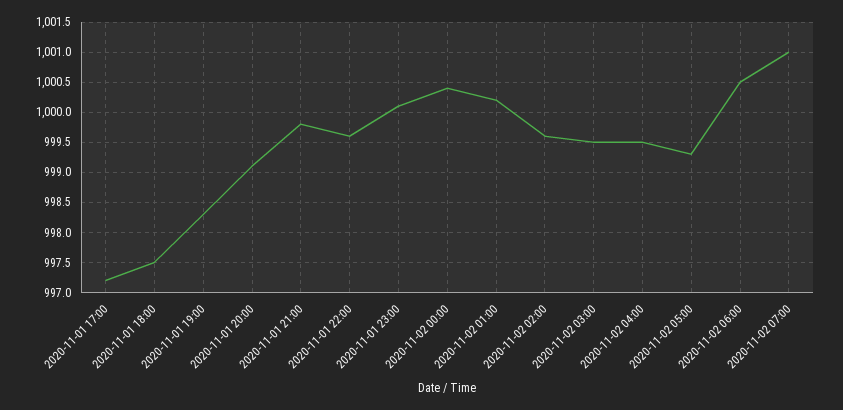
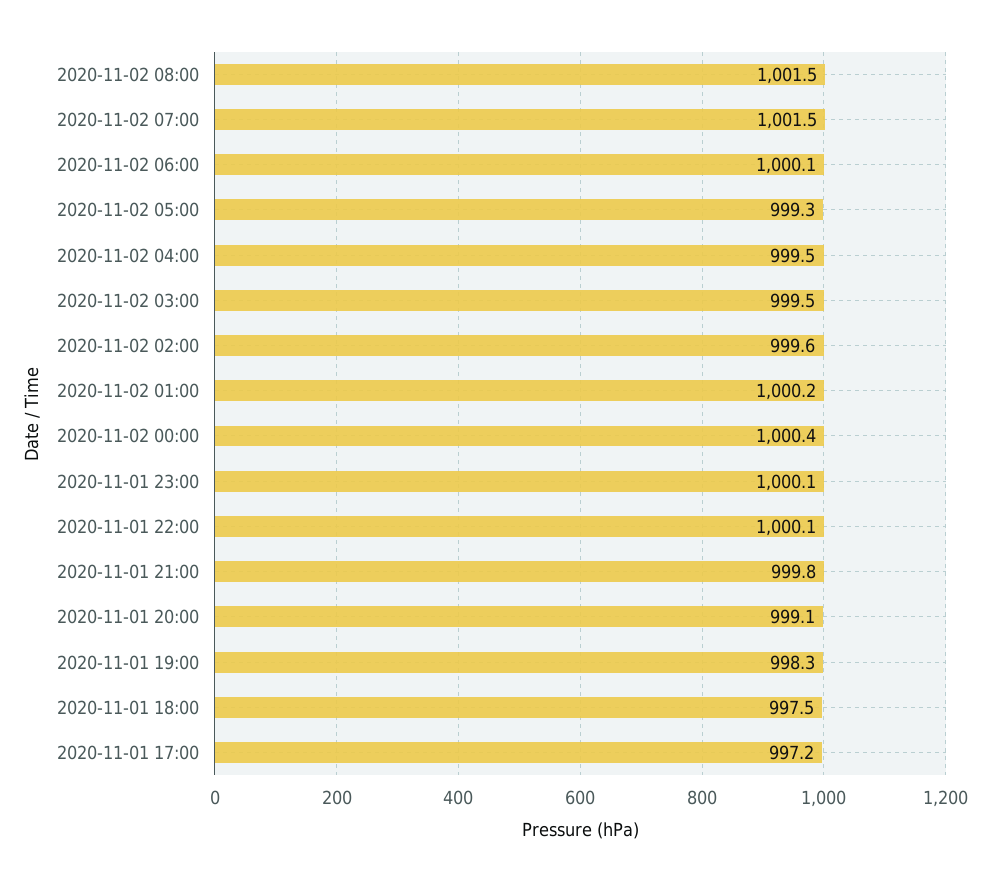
2020-11-01 22:00: 999.6 -> 1000.1
2020-11-02 06:00: 1000.5 -> 1000.1
2020-11-02 07:00: 1001 -> 1001.5
2020-11-02 08:00: none -> 1001.5

